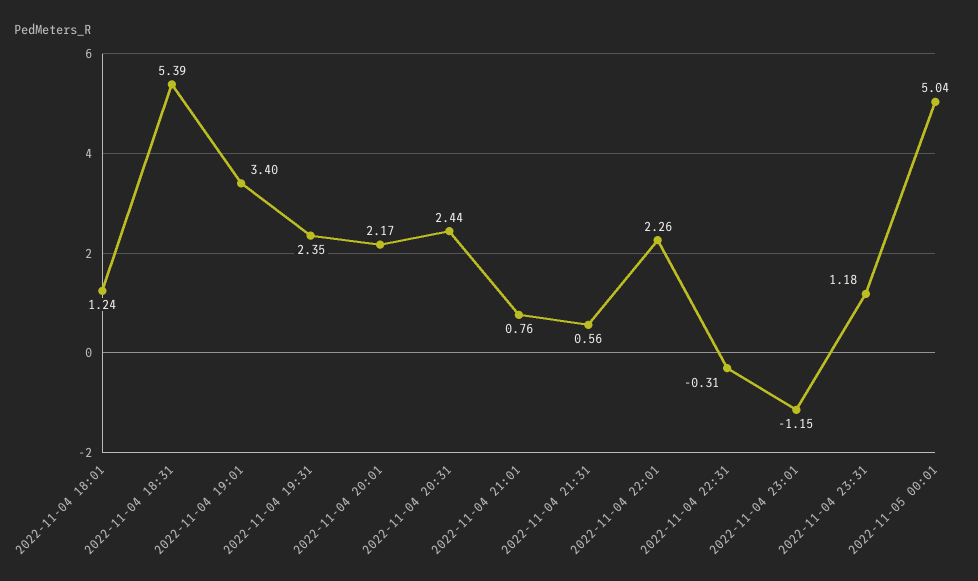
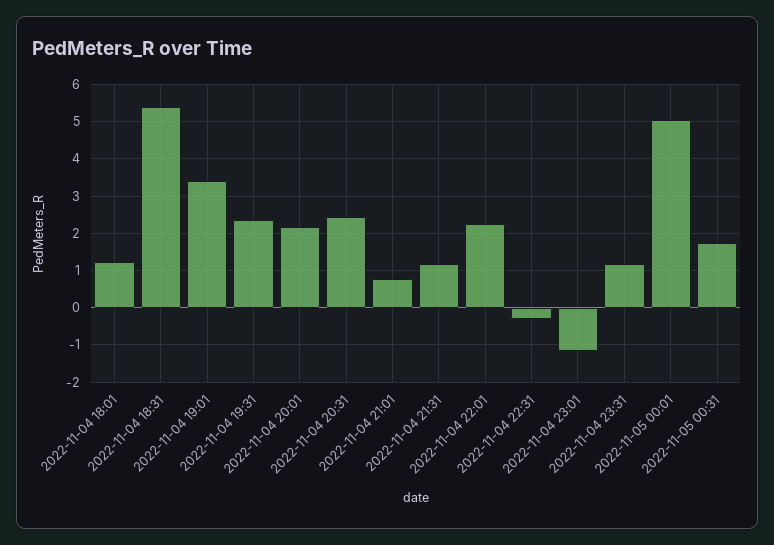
2022-11-04 21:31: 0.56 -> 1.2
2022-11-05 00:31: none -> 1.8

